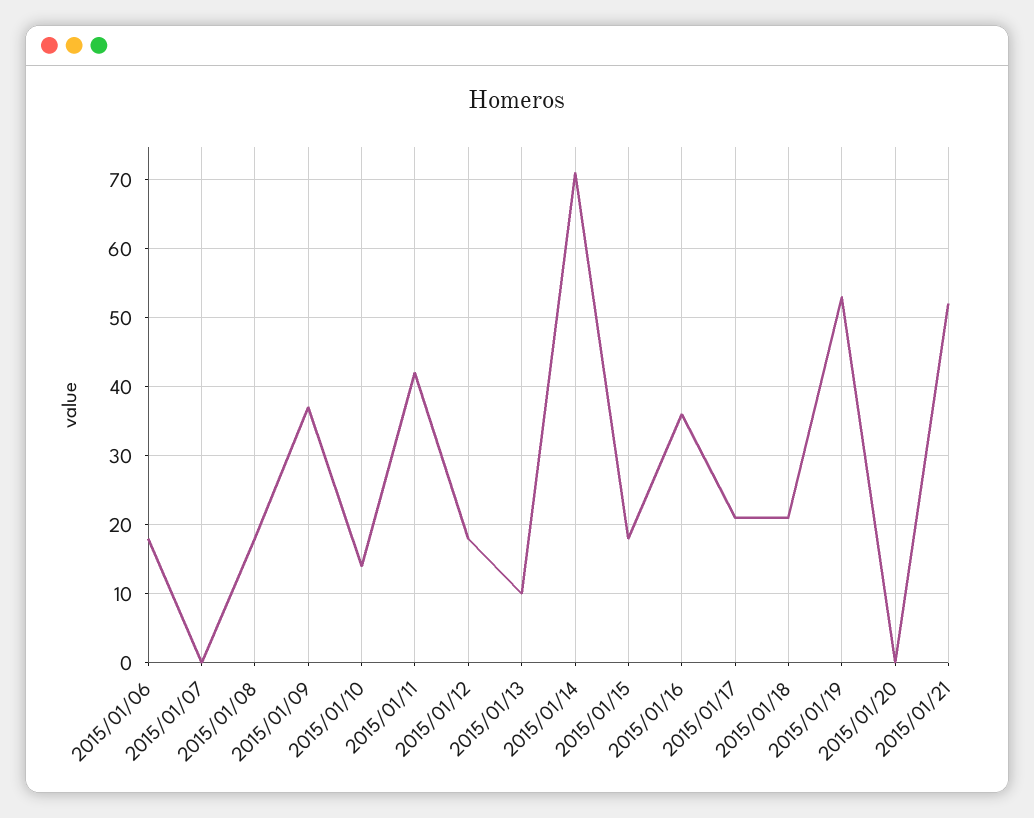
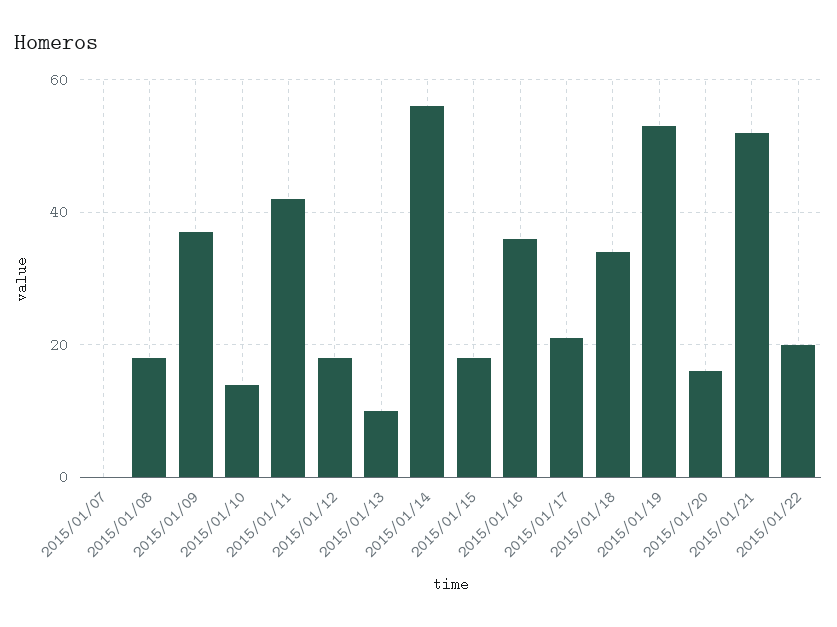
2015/01/06: 18 -> none
2015/01/14: 71 -> 55
2015/01/18: 21 -> 35
2015/01/20: 0 -> 15
2015/01/22: none -> 20

